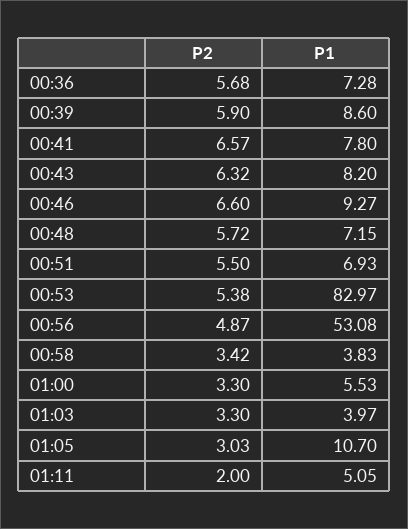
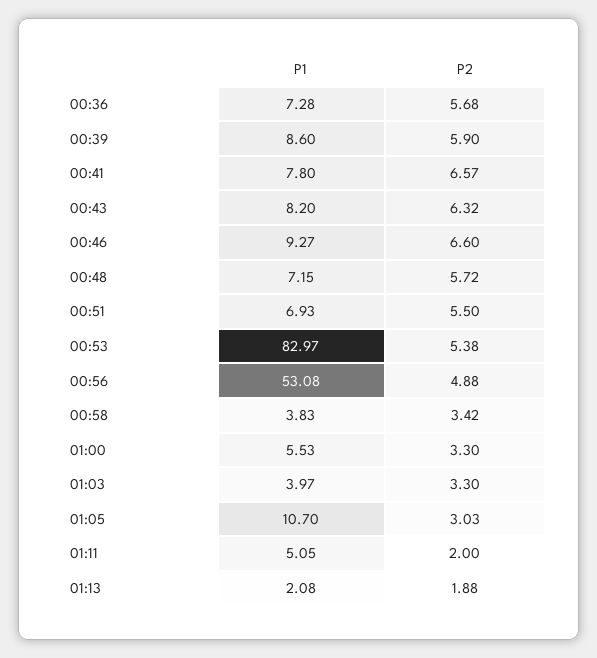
P2, 00:56: 4.87 -> 4.88
P1, 01:13: none -> 2.08
P2, 01:13: none -> 1.88

